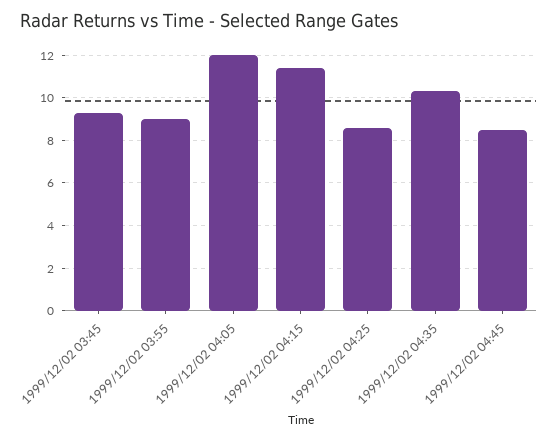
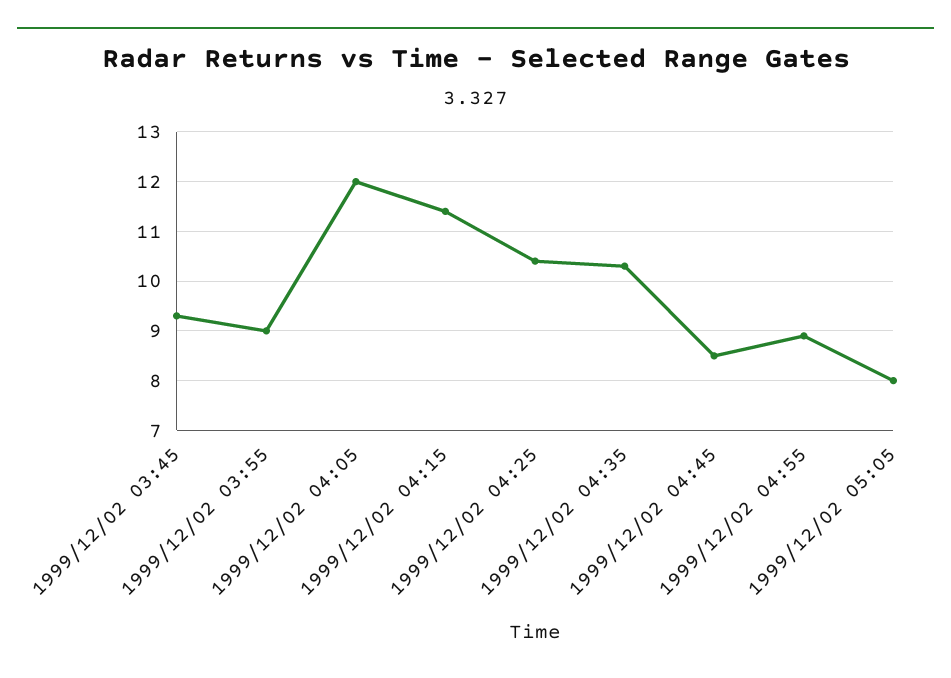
1999/12/02 04:25: 8.5 -> 10.5
1999/12/02 04:55: none -> 9
1999/12/02 05:05: none -> 8

